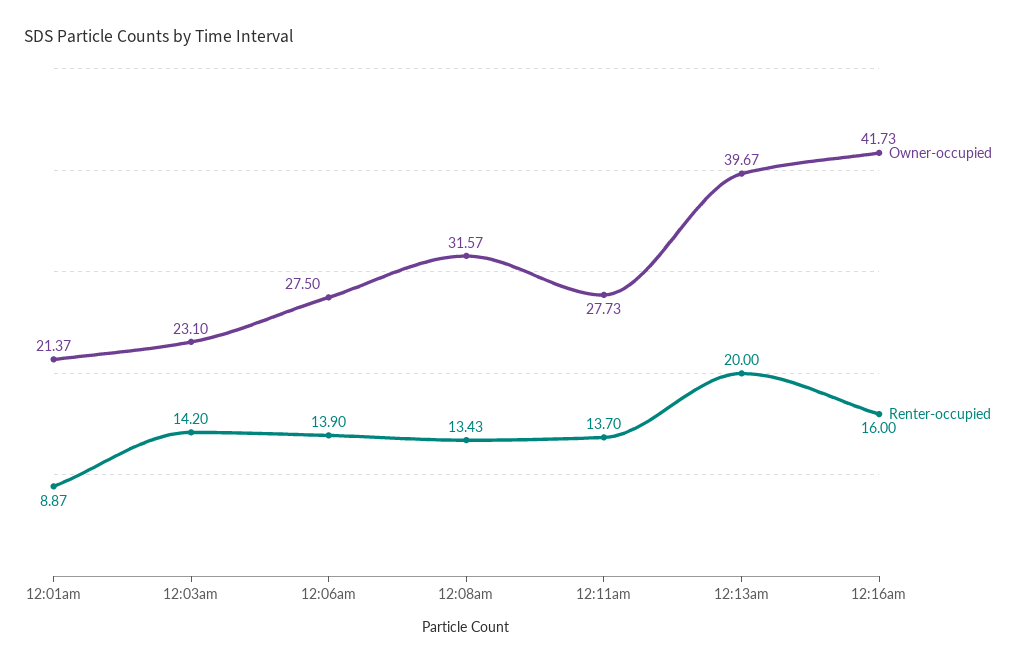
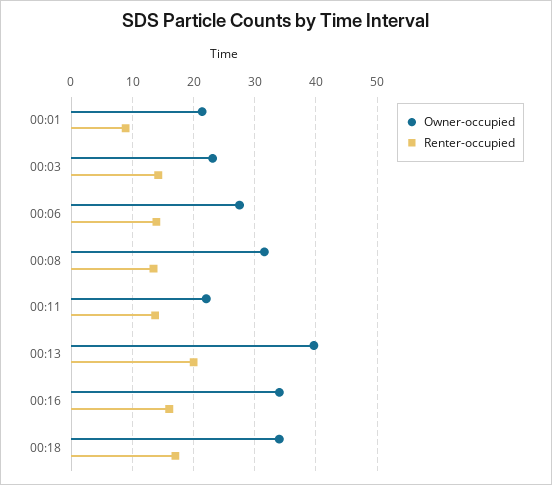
Owner-occupied, 12:11am: 27.73 -> 22
Owner-occupied, 12:16am: 41.73 -> 34
Owner-occupied, 00:18: none -> 34
Renter-occupied, 00:18: none -> 17

